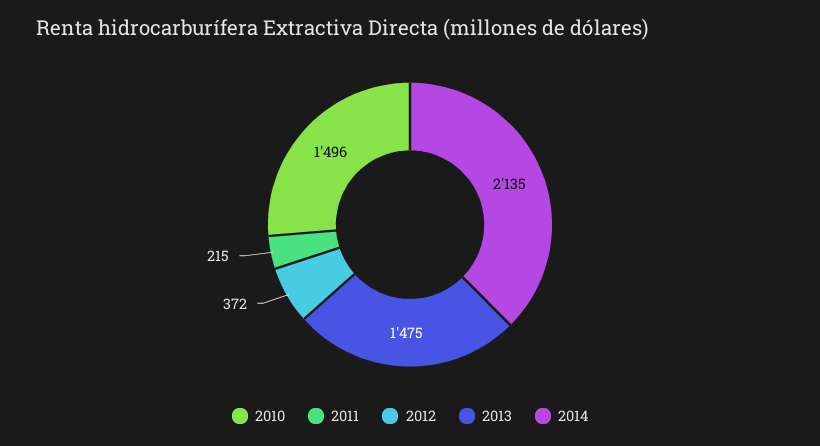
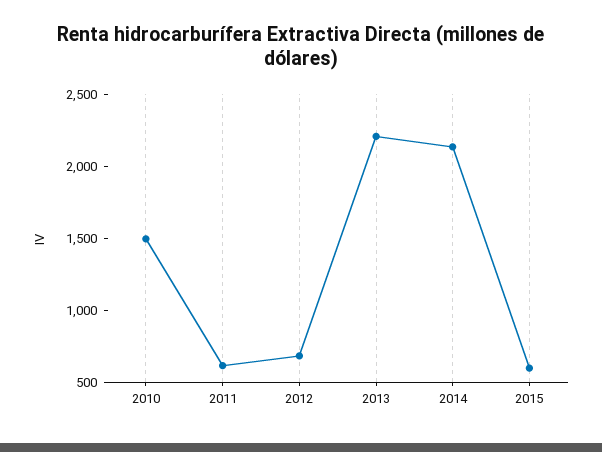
2011: 215 -> 600
2012: 372 -> 700
2013: 1475 -> 2200
2015: none -> 600

